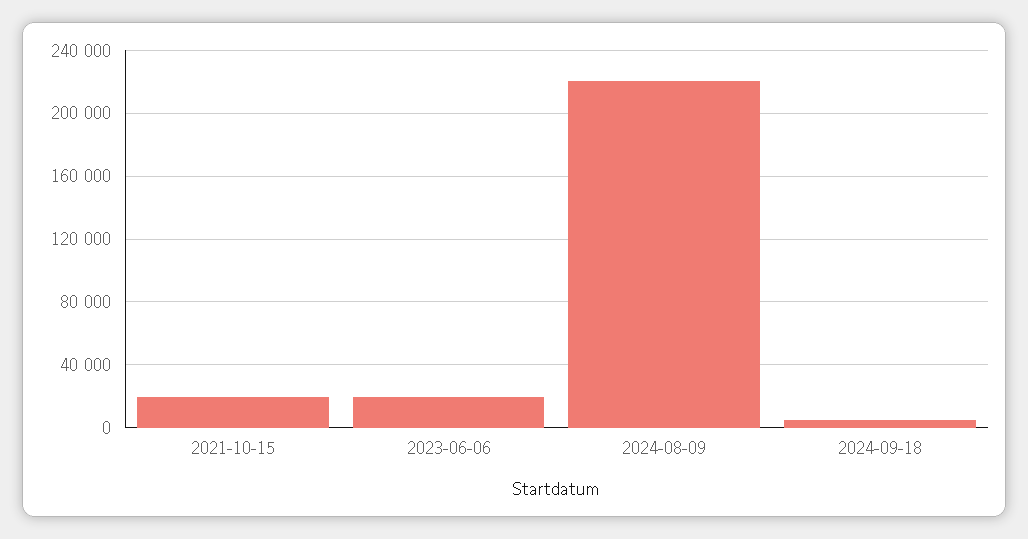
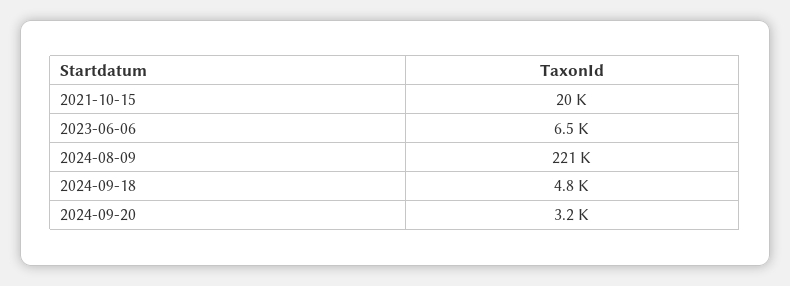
2023-06-06: 20000 -> 6500
2024-09-20: none -> 3200

